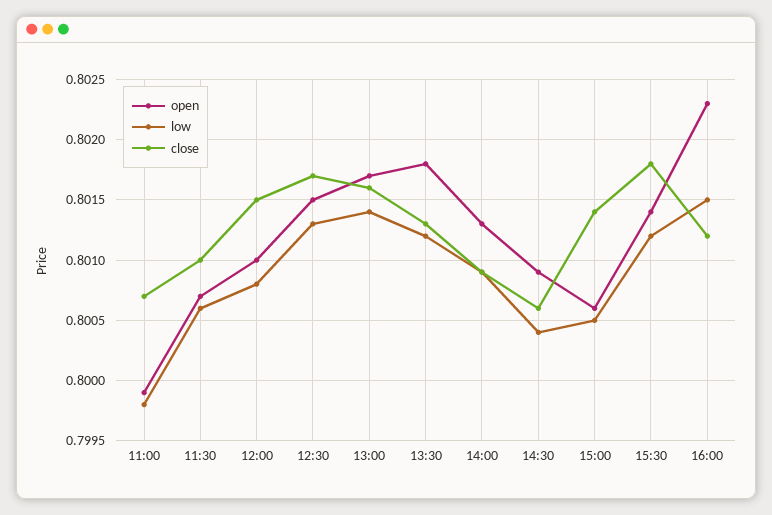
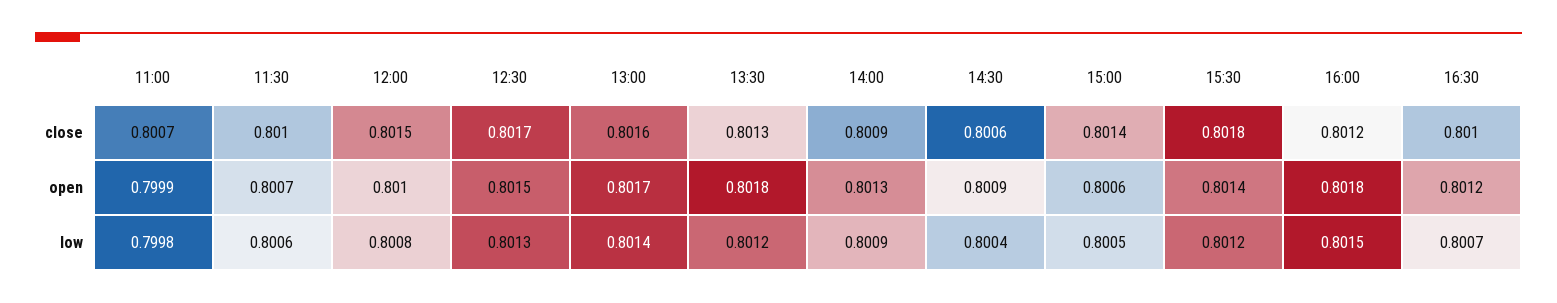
open, 16:00: 0.8023 -> 0.8018
close, 16:30: none -> 0.801
open, 16:30: none -> 0.8012
low, 16:30: none -> 0.8007

